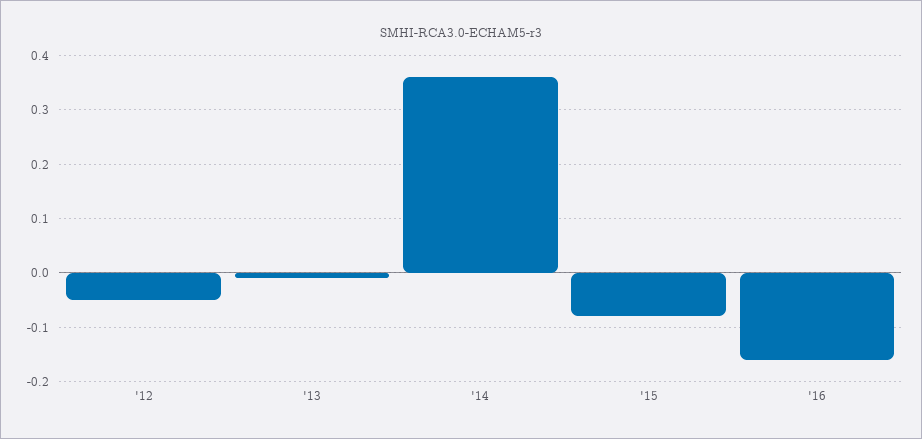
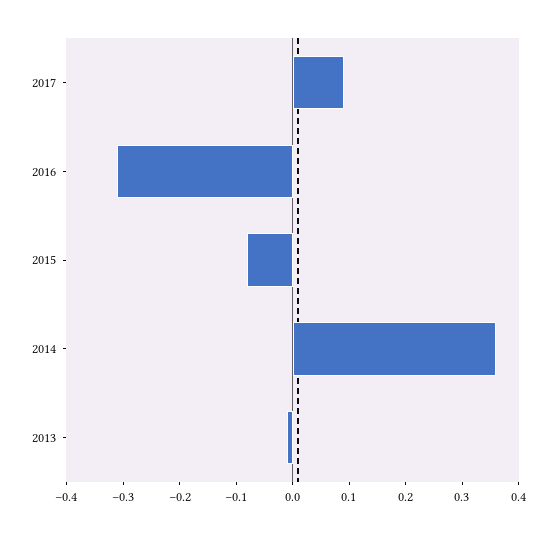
'12: -0.05 -> none
'16: -0.15 -> -0.3
2017: none -> 0.1

